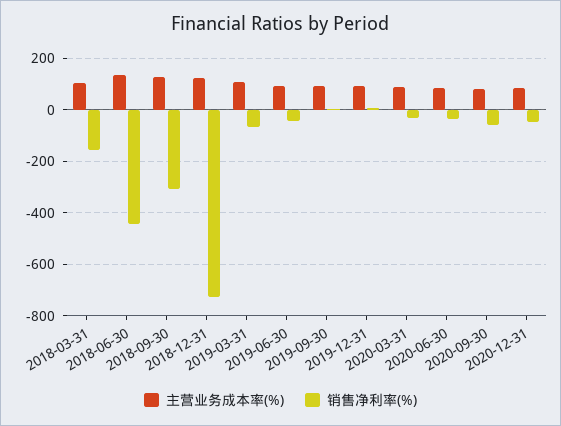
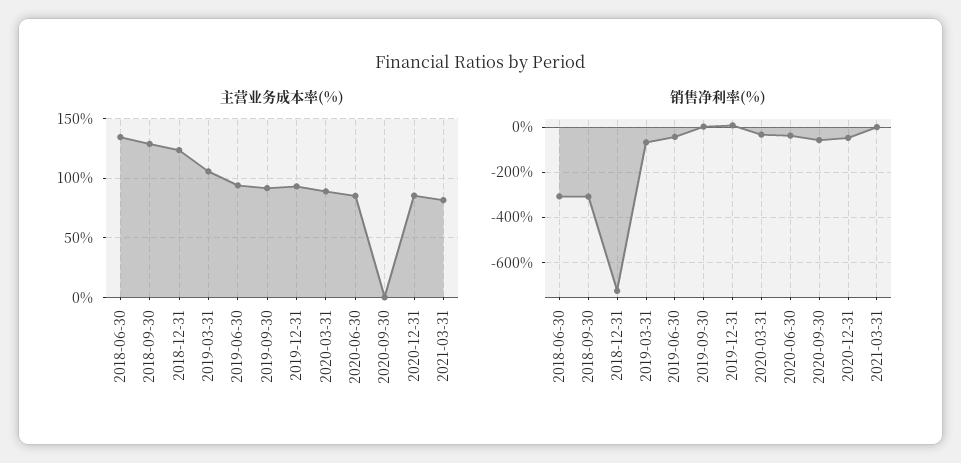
主营业务成本率(%), 2018-03-31: 100 -> none
销售净利率(%), 2018-03-31: -150 -> none
销售净利率(%), 2018-06-30: -450 -> -300
主营业务成本率(%), 2020-09-30: 75 -> 0
主营业务成本率(%), 2021-03-31: none -> 80
销售净利率(%), 2021-03-31: none -> 0

